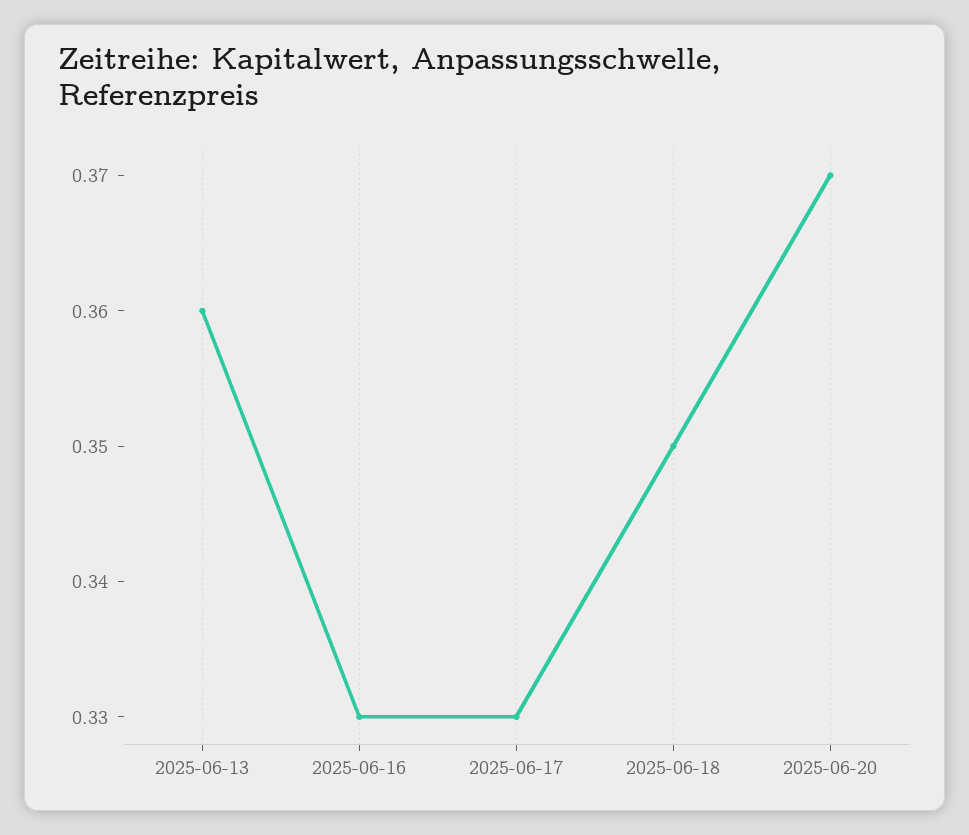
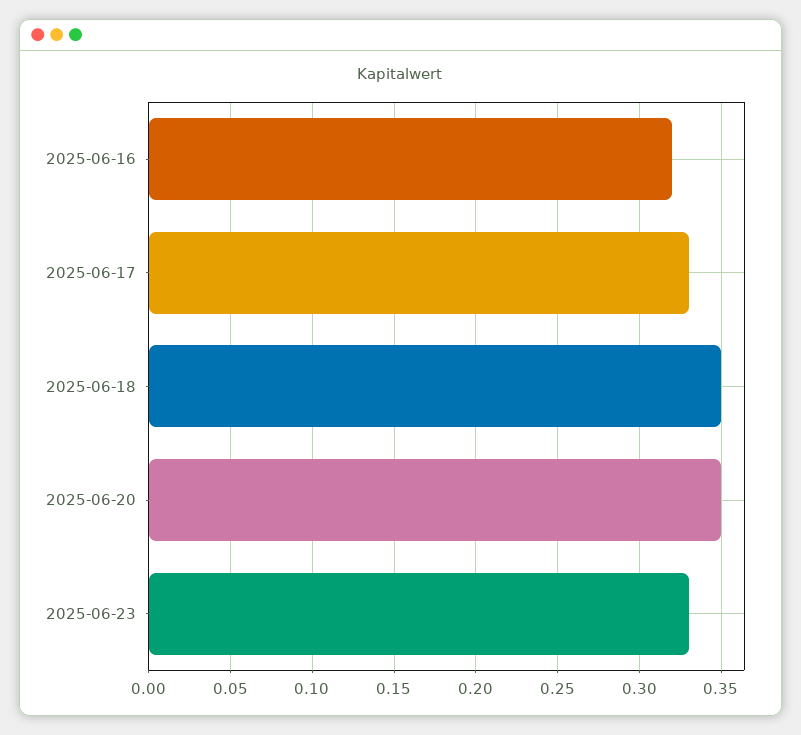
2025-06-13: 0.36 -> none
2025-06-16: 0.33 -> 0.32
2025-06-20: 0.37 -> 0.35
2025-06-23: none -> 0.33

